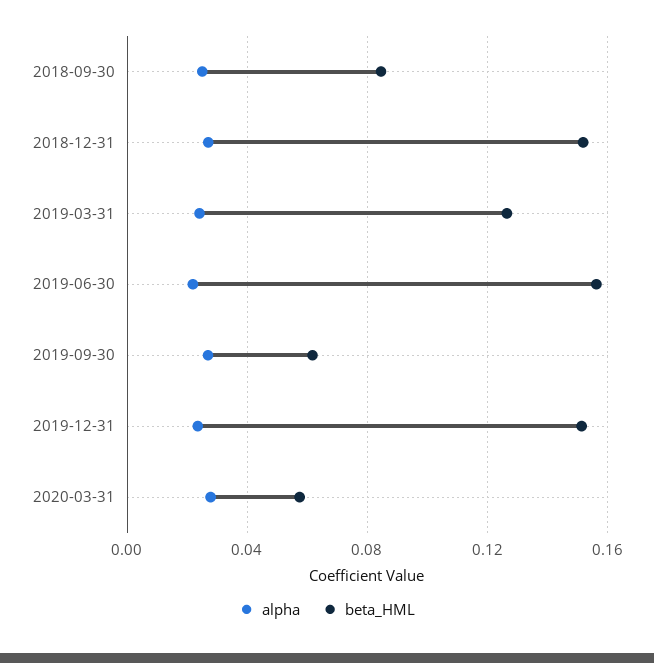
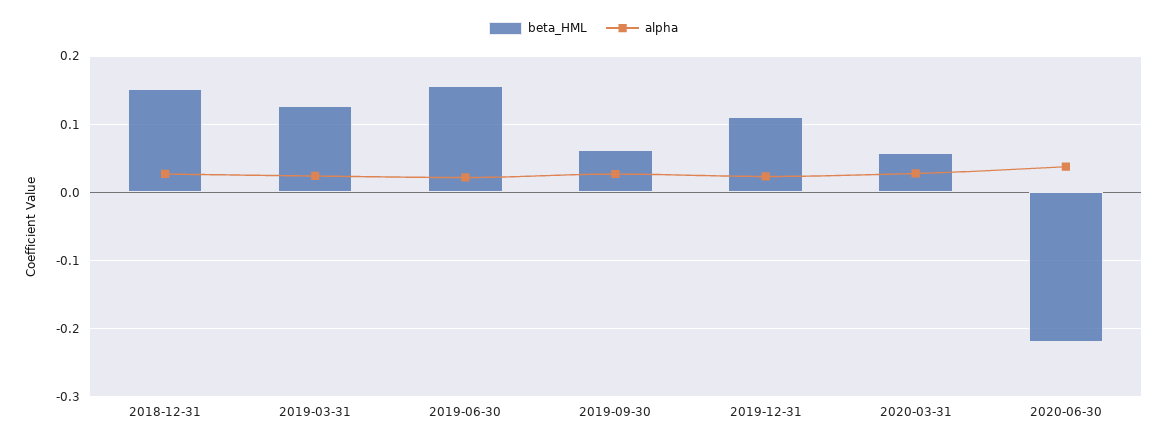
alpha, 2018-09-30: 0.025 -> none
beta_HML, 2018-09-30: 0.085 -> none
beta_HML, 2019-12-31: 0.15 -> 0.11
beta_HML, 2020-06-30: none -> -0.22
alpha, 2020-06-30: none -> 0.04

